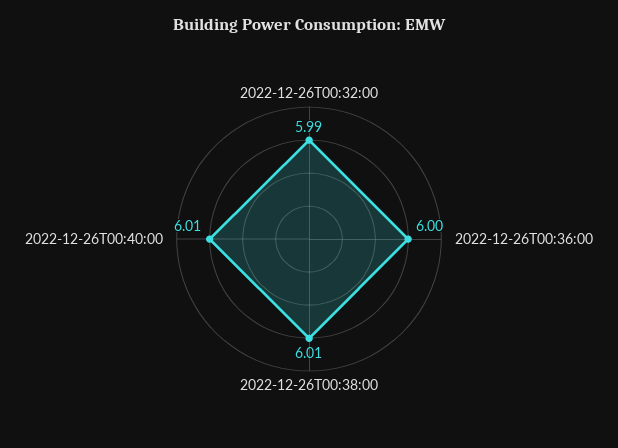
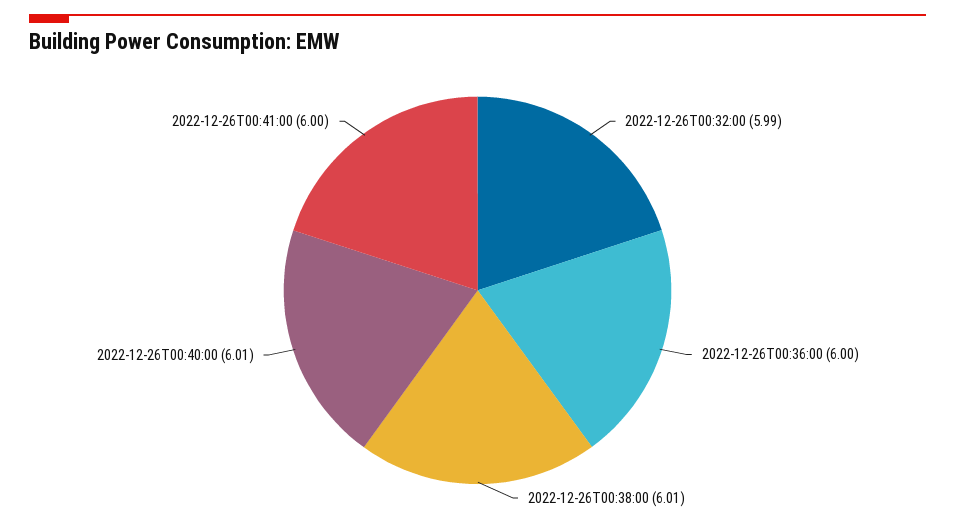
2022-12-26T00:41:00: none -> 6

